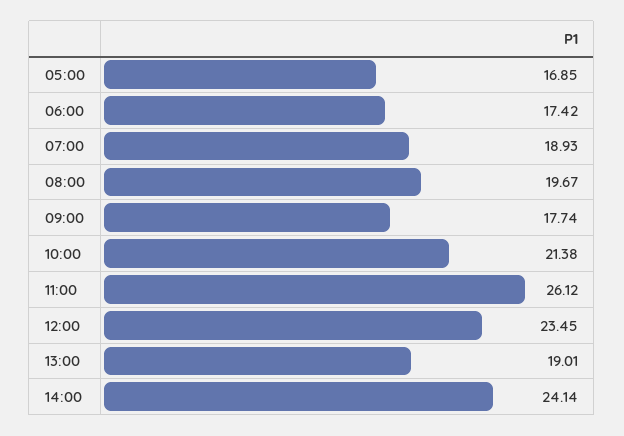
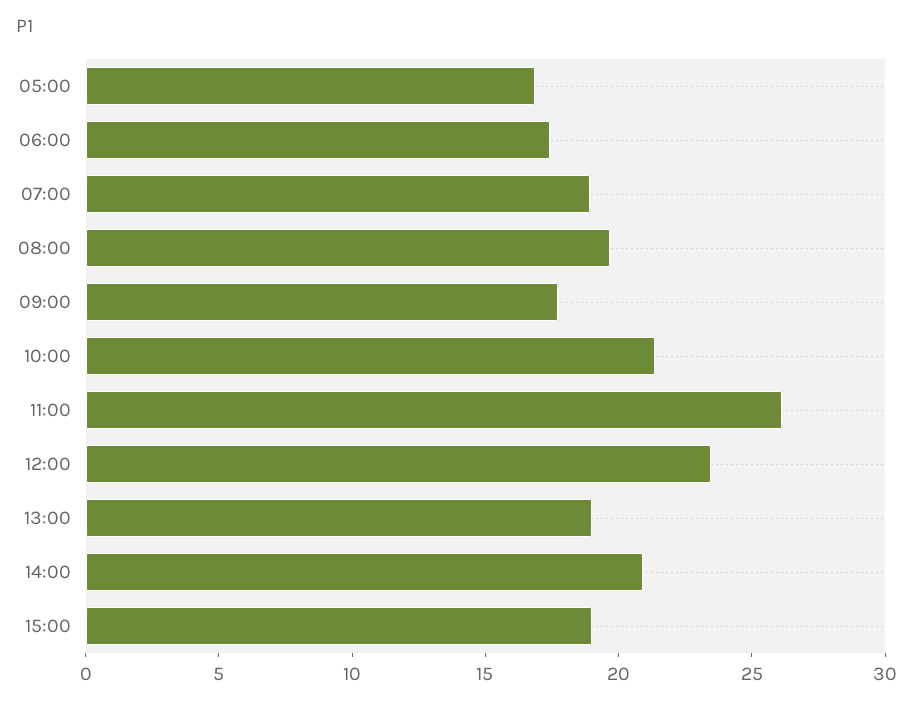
14:00: 24.14 -> 21
15:00: none -> 19

